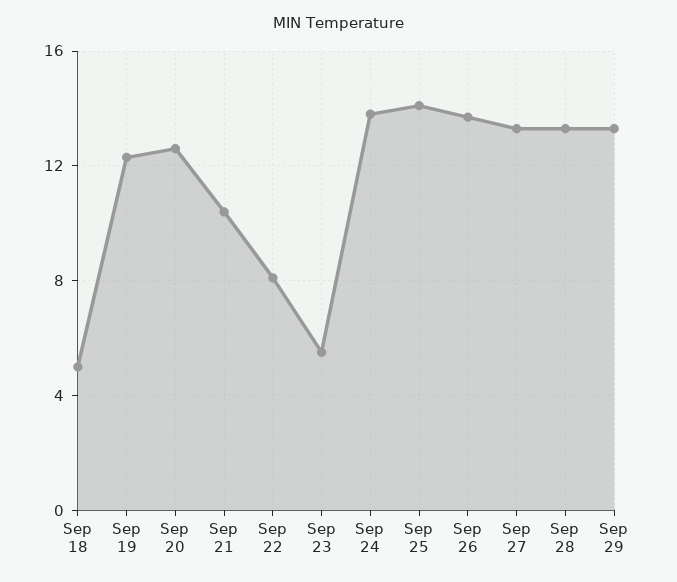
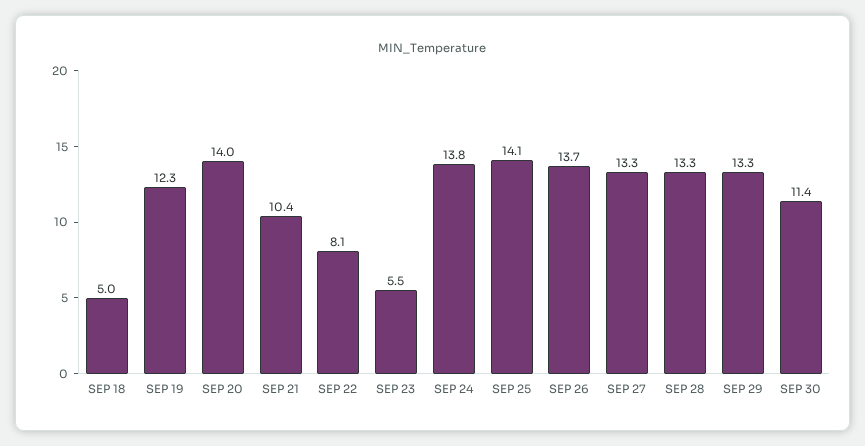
Sep 20: 12.5 -> 14
SEP 30: none -> 11.4

